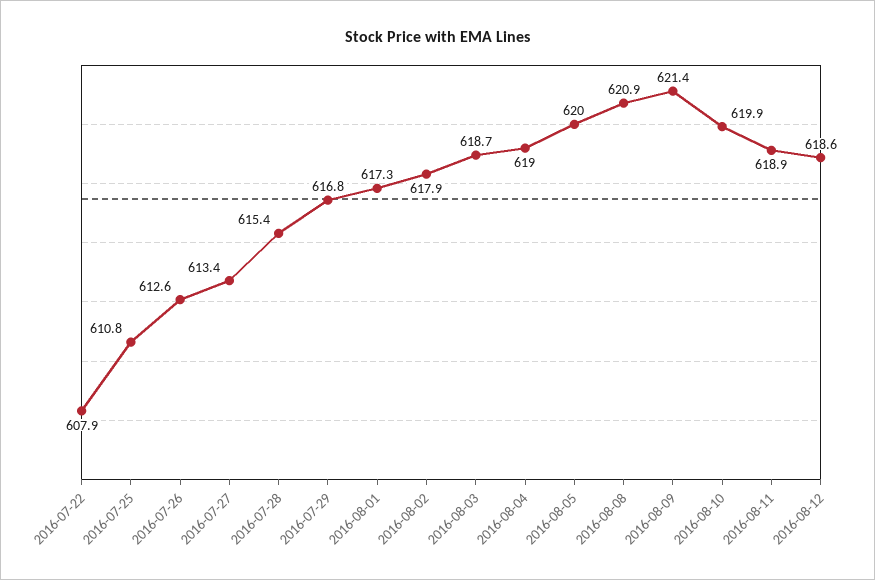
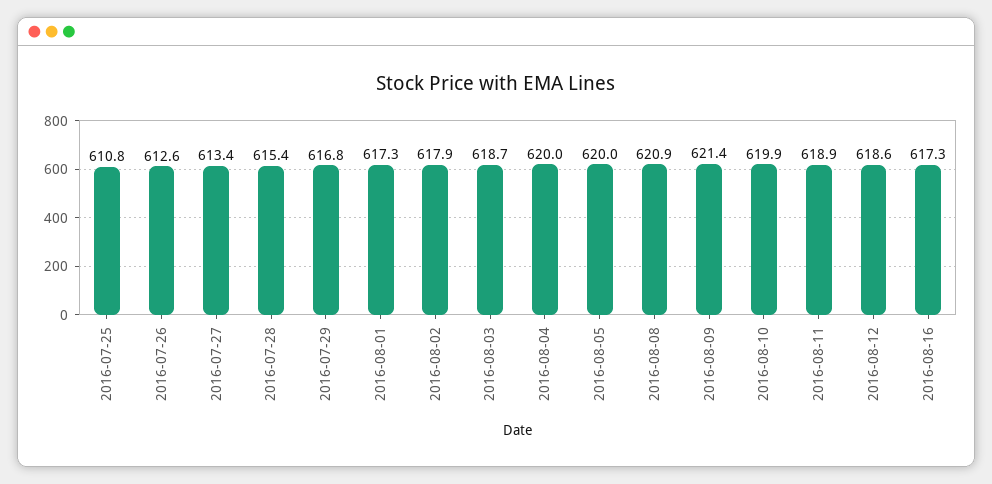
2016-07-22: 607.9 -> none
2016-08-04: 619 -> 620
2016-08-16: none -> 617.3

